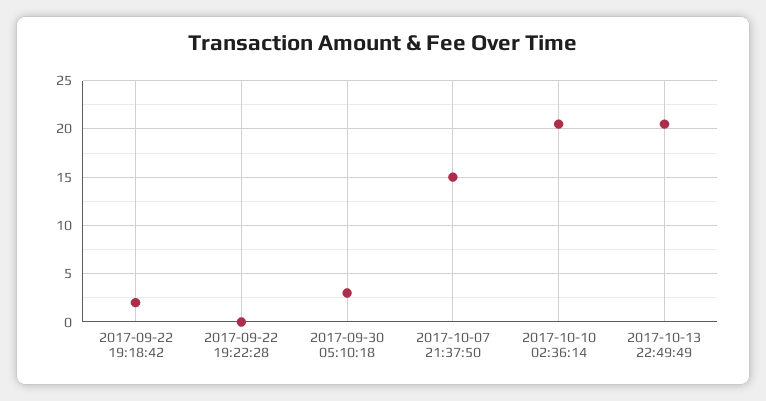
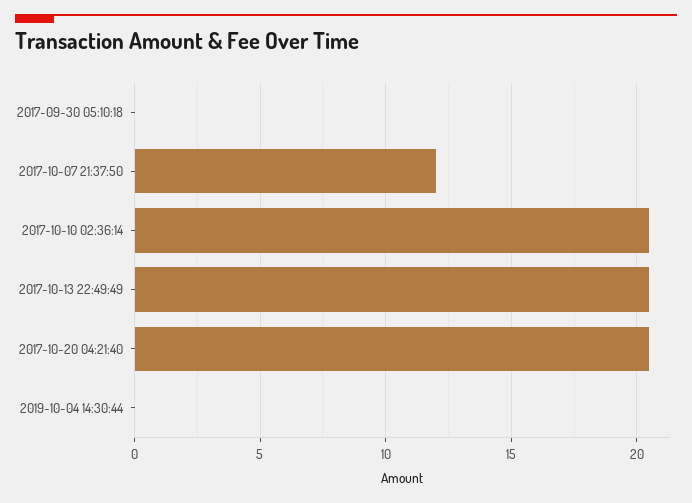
2017-09-22 19:18:42: 2 -> none
2017-09-22 19:22:28: 0 -> none
2017-09-30 05:10:18: 3 -> 0
2017-10-07 21:37:50: 15 -> 12
2017-10-20 04:21:40: none -> 20.5
2019-10-04 14:30:44: none -> 0

